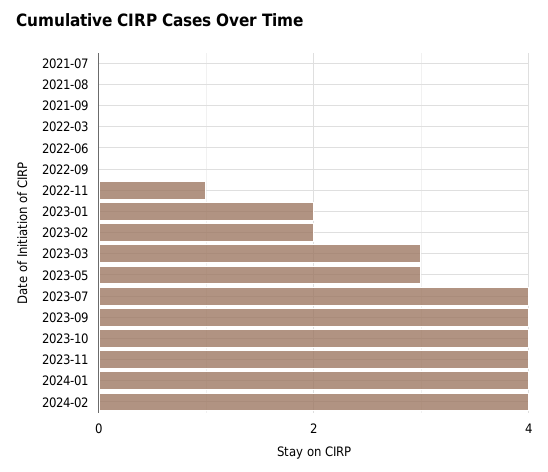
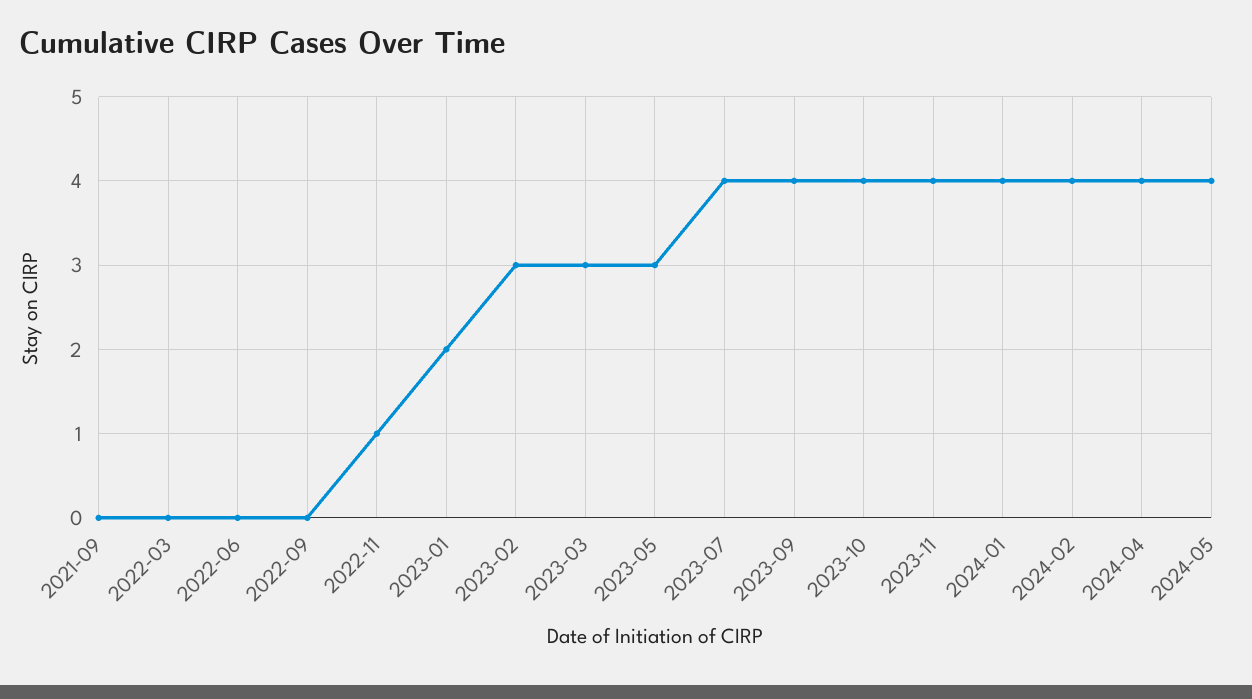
2021-07: 0 -> none
2021-08: 0 -> none
2023-02: 2 -> 3
2024-04: none -> 4
2024-05: none -> 4

